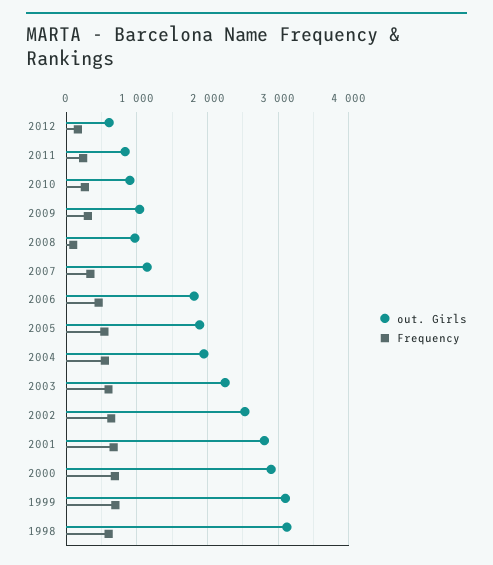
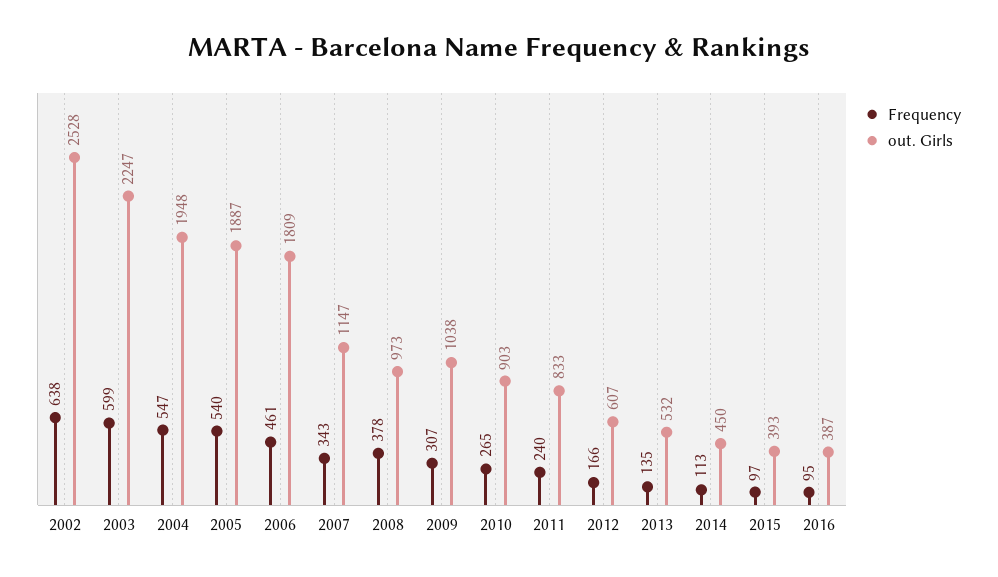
Frequency, 2008: 100 -> 378
out. Girls, 2001: 2800 -> none
Frequency, 2001: 700 -> none
out. Girls, 2000: 2900 -> none
Frequency, 2000: 700 -> none
out. Girls, 1999: 3100 -> none
Frequency, 1999: 700 -> none
out. Girls, 1998: 3100 -> none
Frequency, 1998: 600 -> none
Frequency, 2013: none -> 135
out. Girls, 2013: none -> 532
Frequency, 2014: none -> 113
out. Girls, 2014: none -> 450
Frequency, 2015: none -> 97
out. Girls, 2015: none -> 393
Frequency, 2016: none -> 95
out. Girls, 2016: none -> 387

